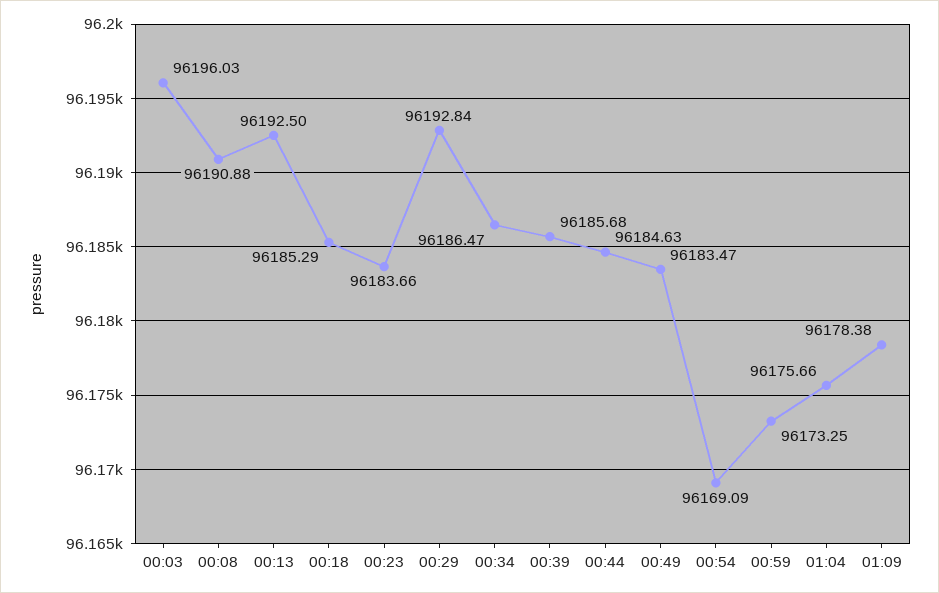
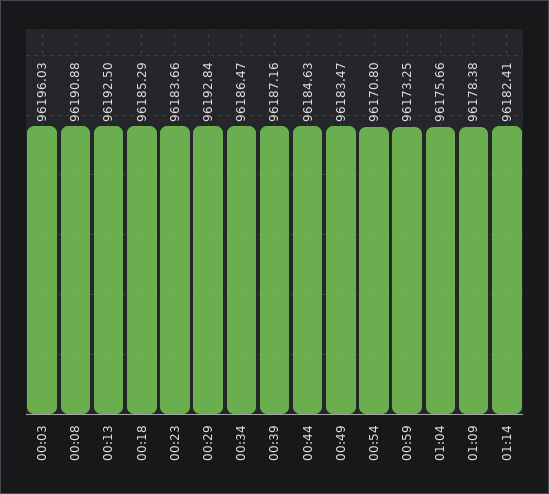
00:39: 96185.68 -> 96187.16
00:54: 96169.09 -> 96170.8
01:14: none -> 96182.41

